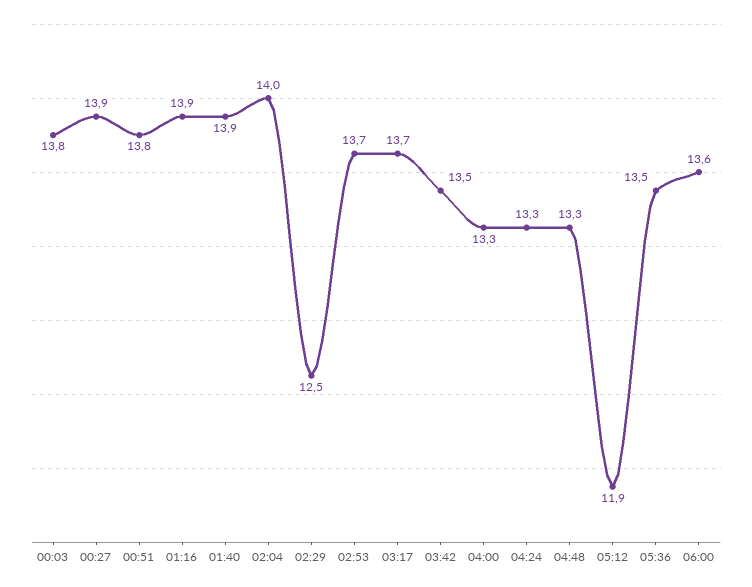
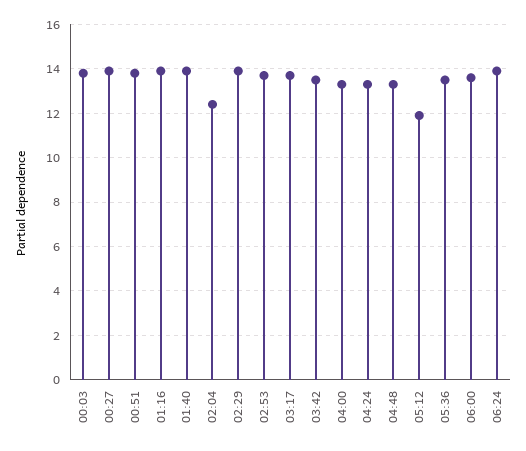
02:04: 14 -> 12.5
02:29: 12.5 -> 14
06:24: none -> 14

